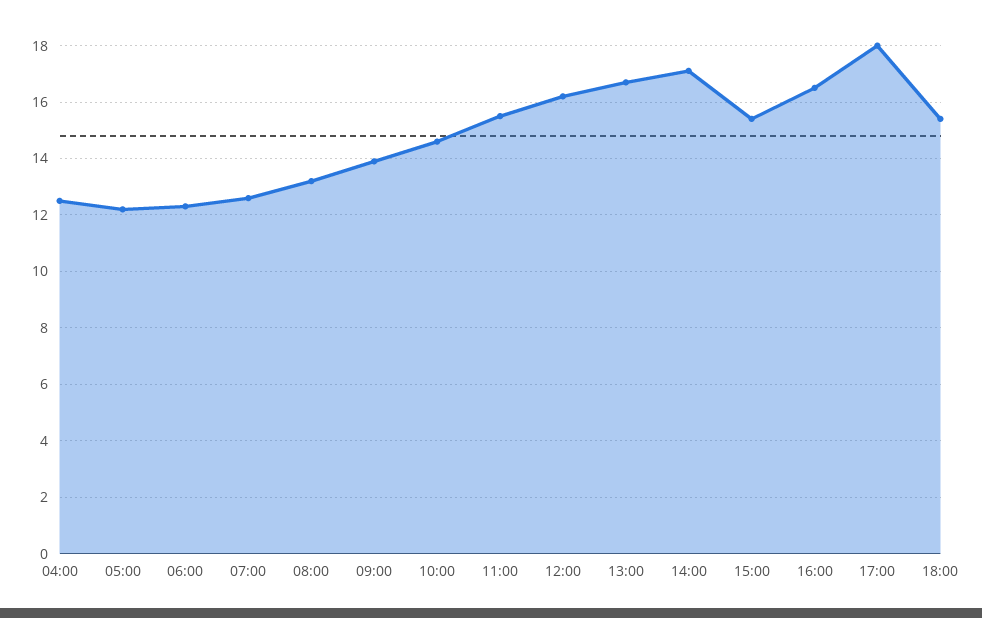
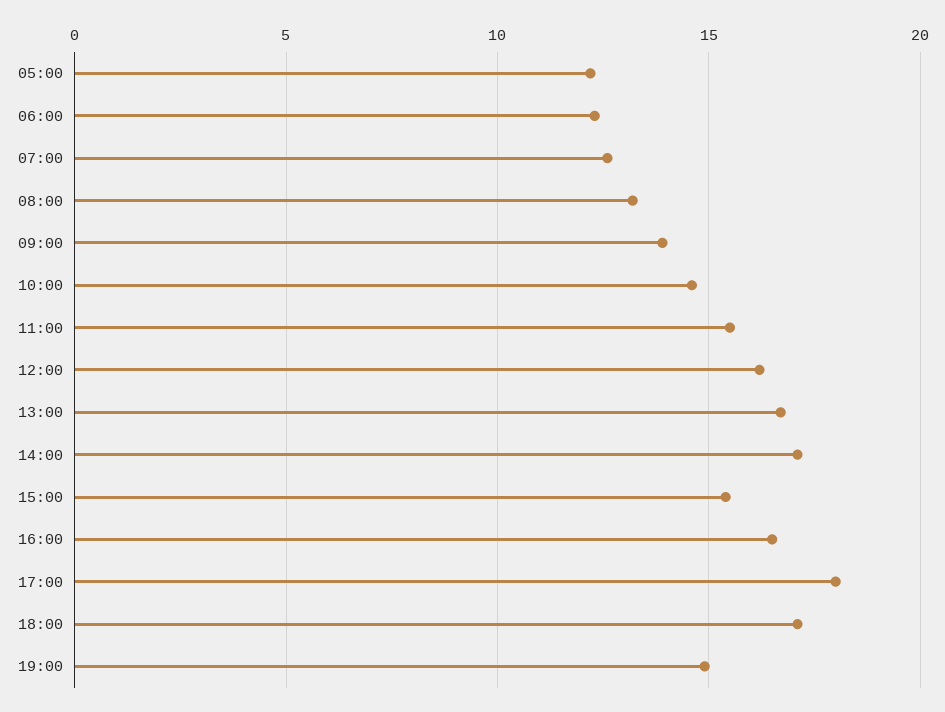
04:00: 12.5 -> none
18:00: 15.5 -> 17
19:00: none -> 15

